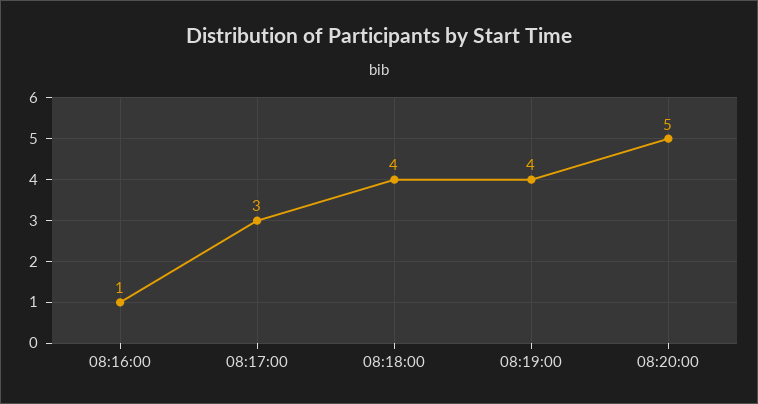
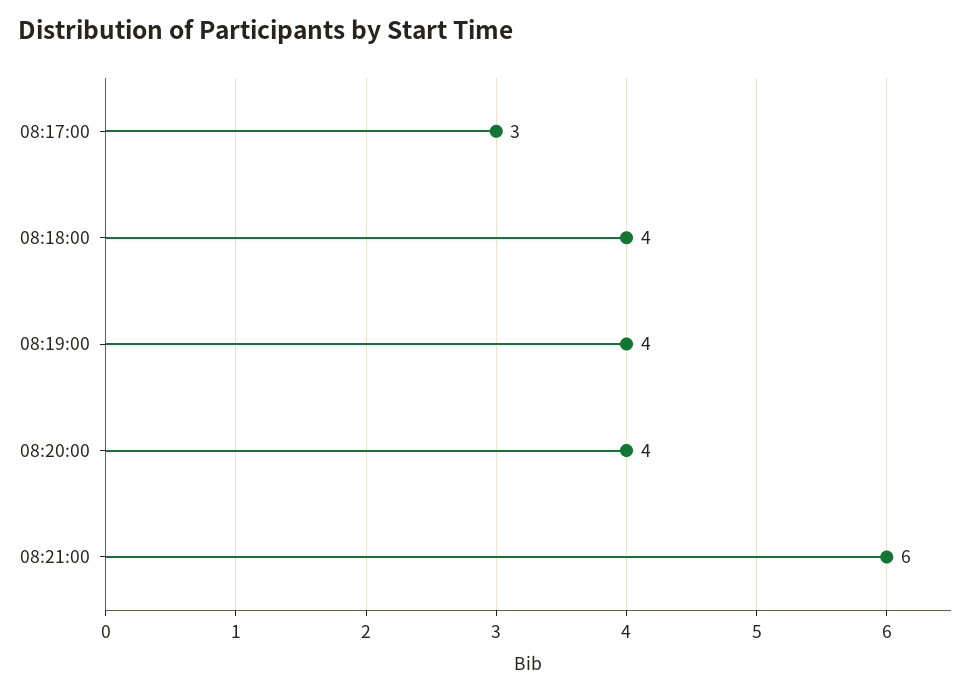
08:16:00: 1 -> none
08:20:00: 5 -> 4
08:21:00: none -> 6

